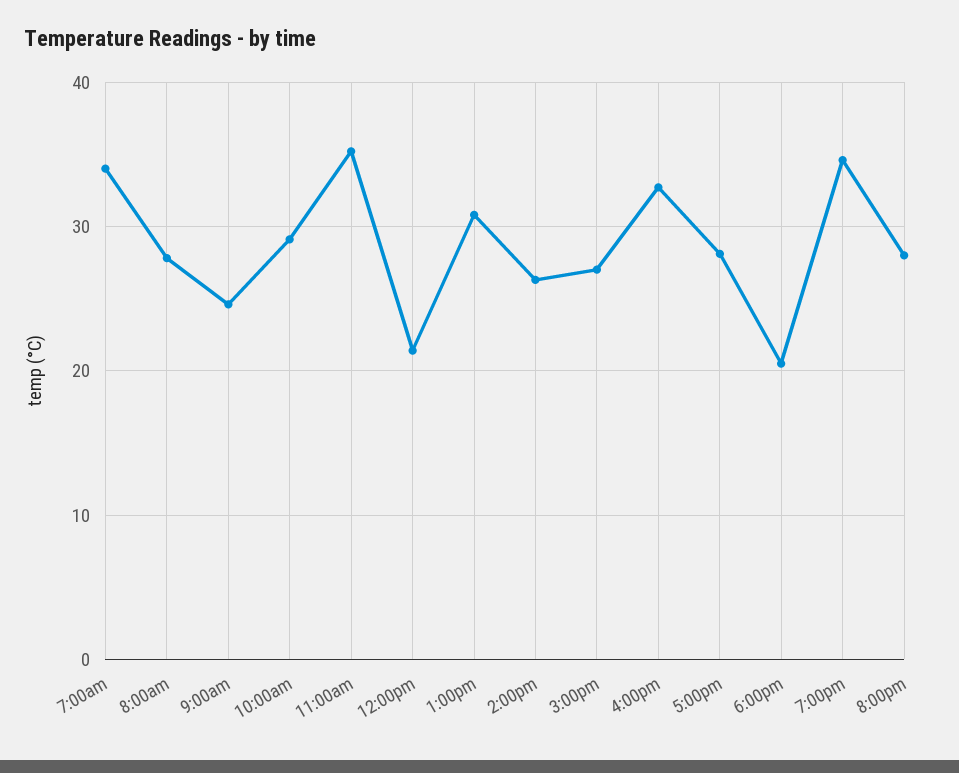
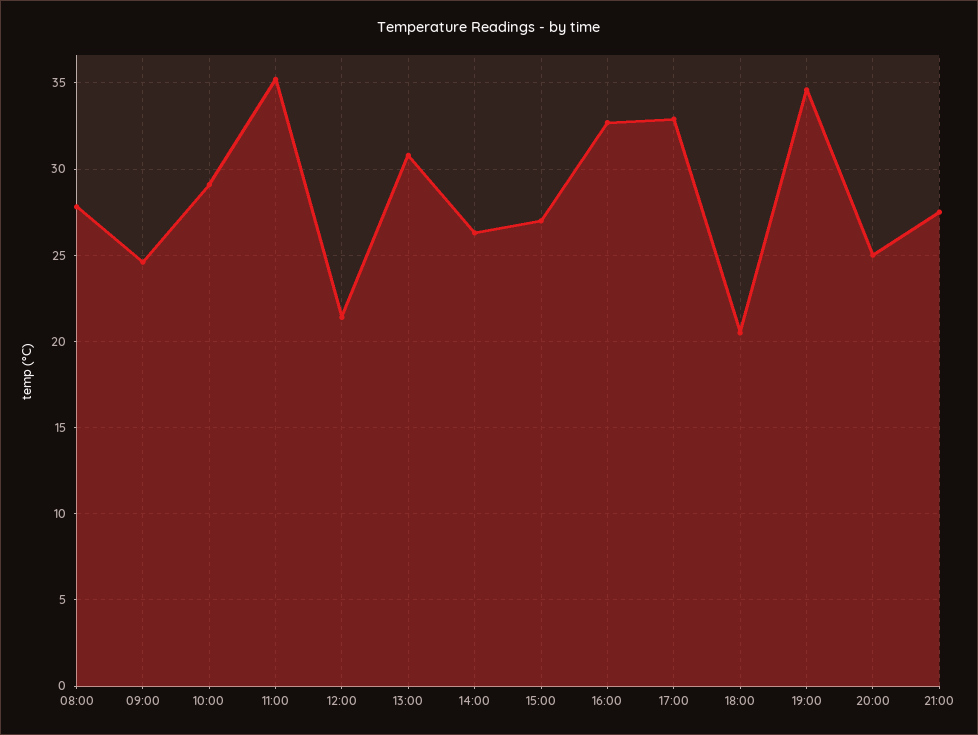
7:00am: 34 -> none
5:00pm: 28 -> 33
8:00pm: 28 -> 25
21:00: none -> 27.5

